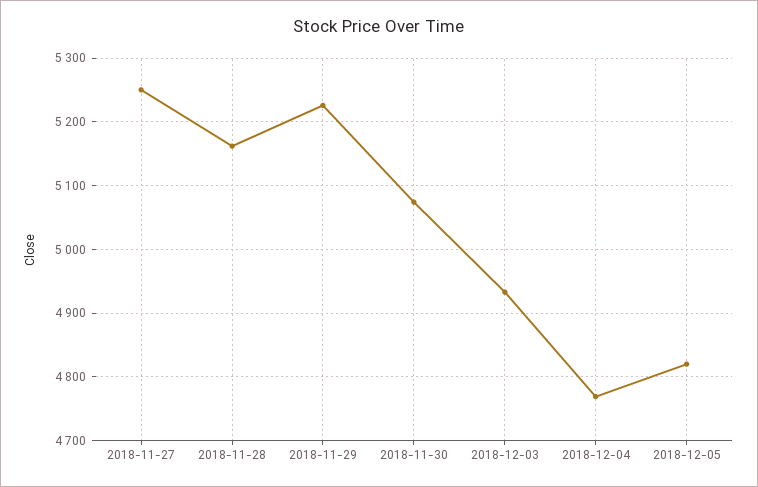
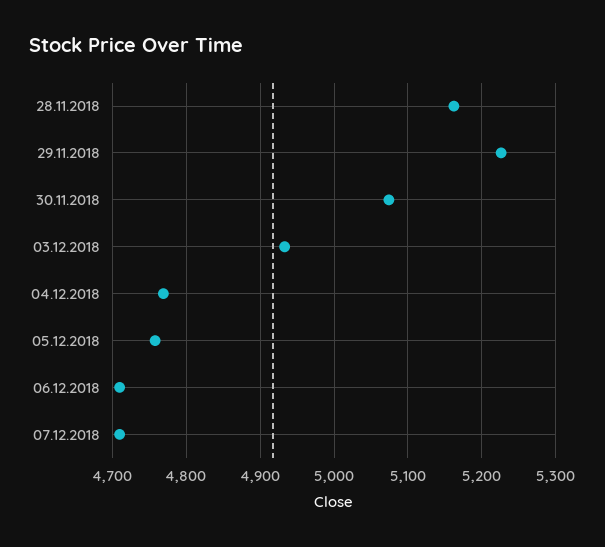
2018-11-27: 5250 -> none
2018-12-05: 4820 -> 4760
06.12.2018: none -> 4710
07.12.2018: none -> 4710

